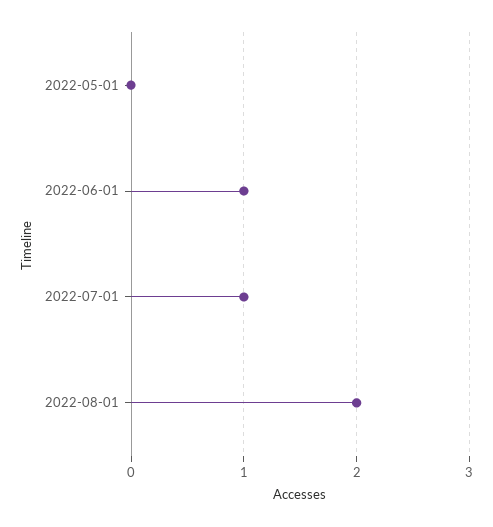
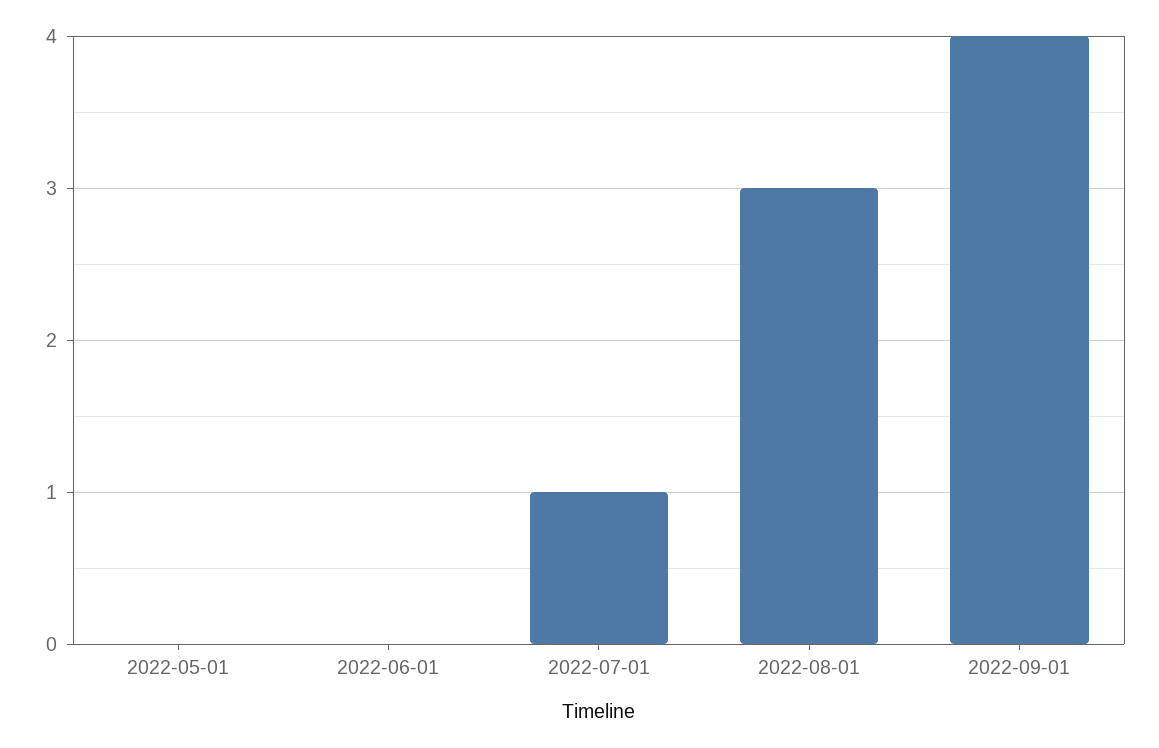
2022-06-01: 1 -> 0
2022-08-01: 2 -> 3
2022-09-01: none -> 4

